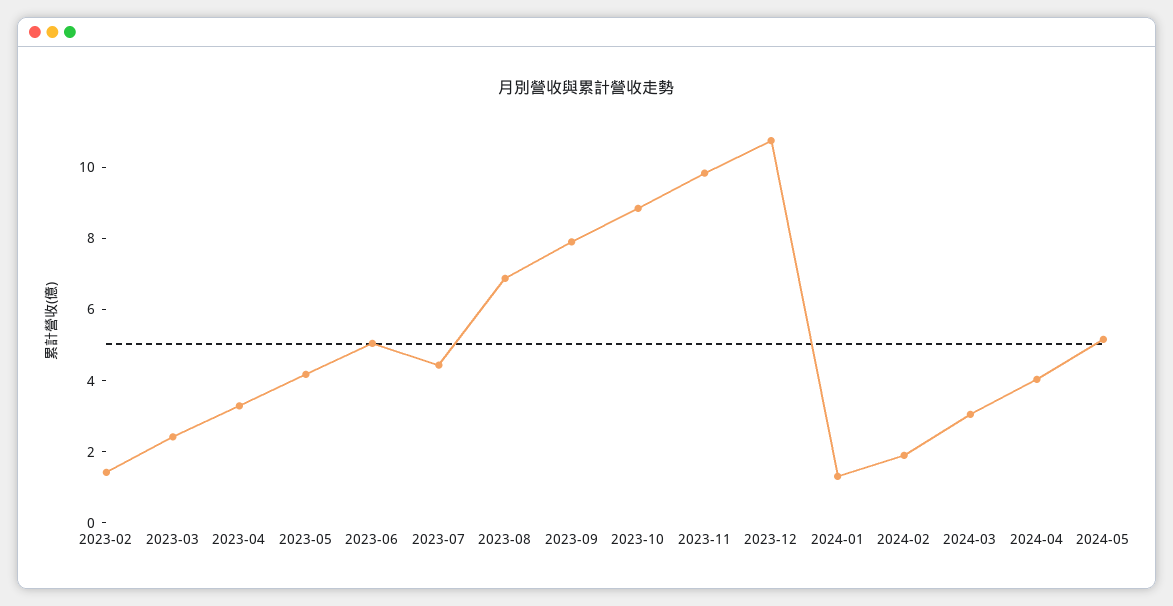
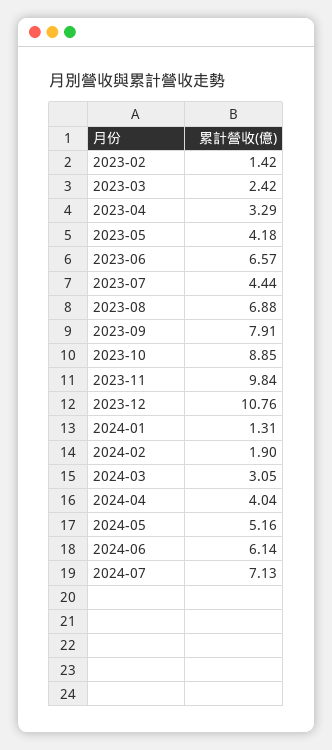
2023-06: 5 -> 6.57
2024-06: none -> 6.14
2024-07: none -> 7.13

